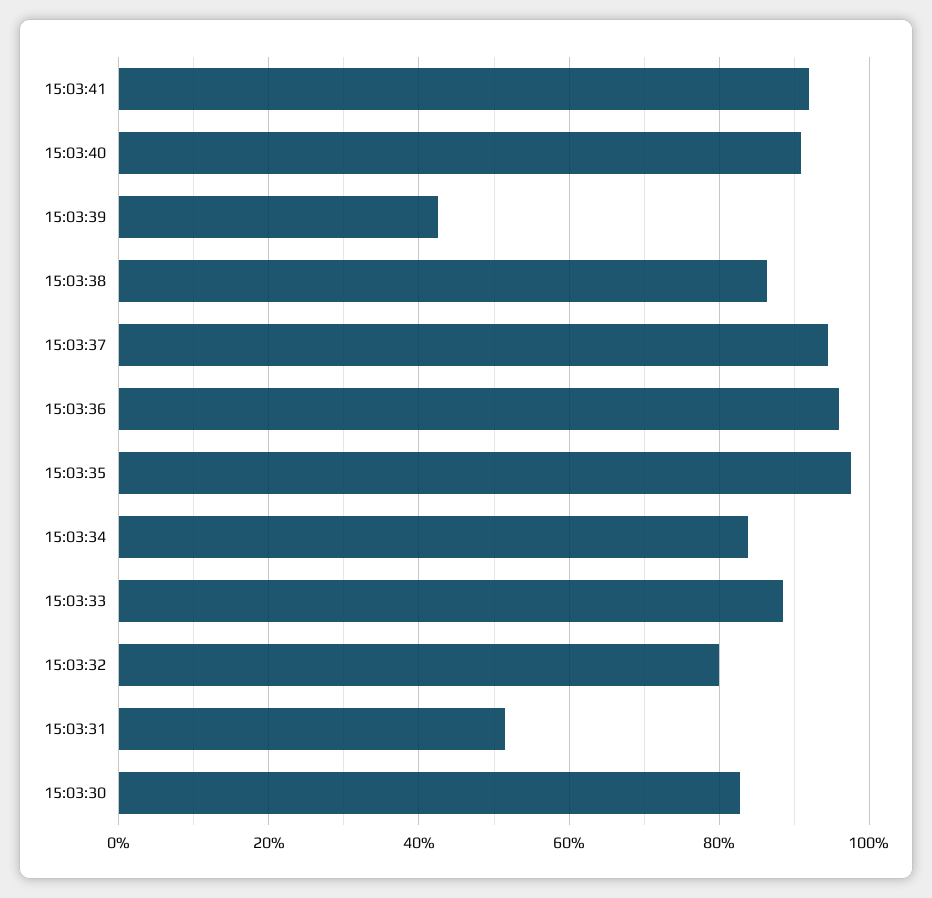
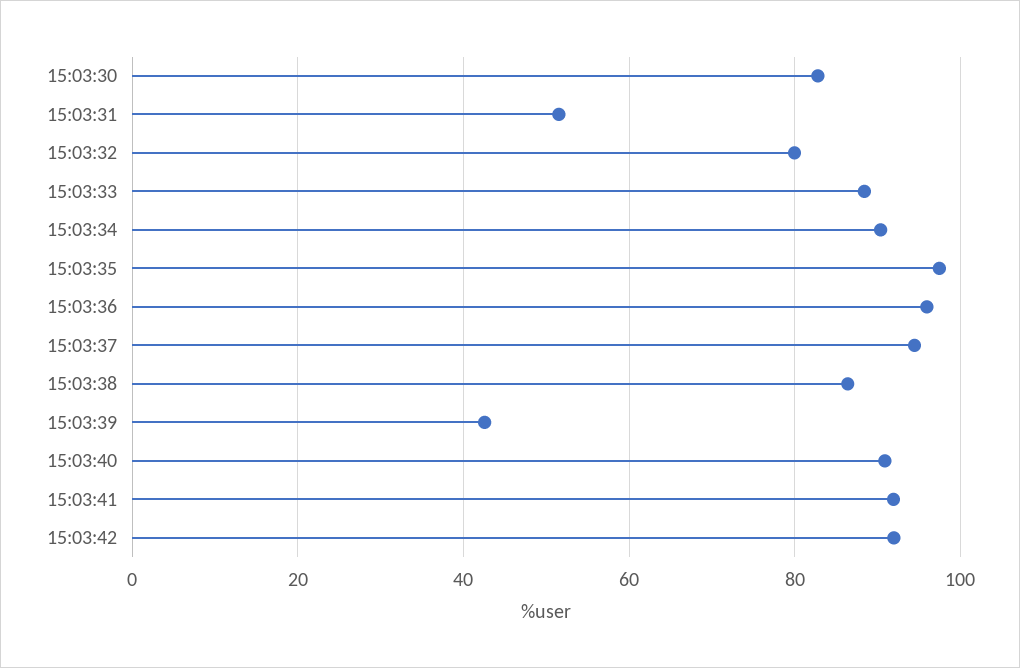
15:03:34: 84 -> 90
15:03:42: none -> 92

